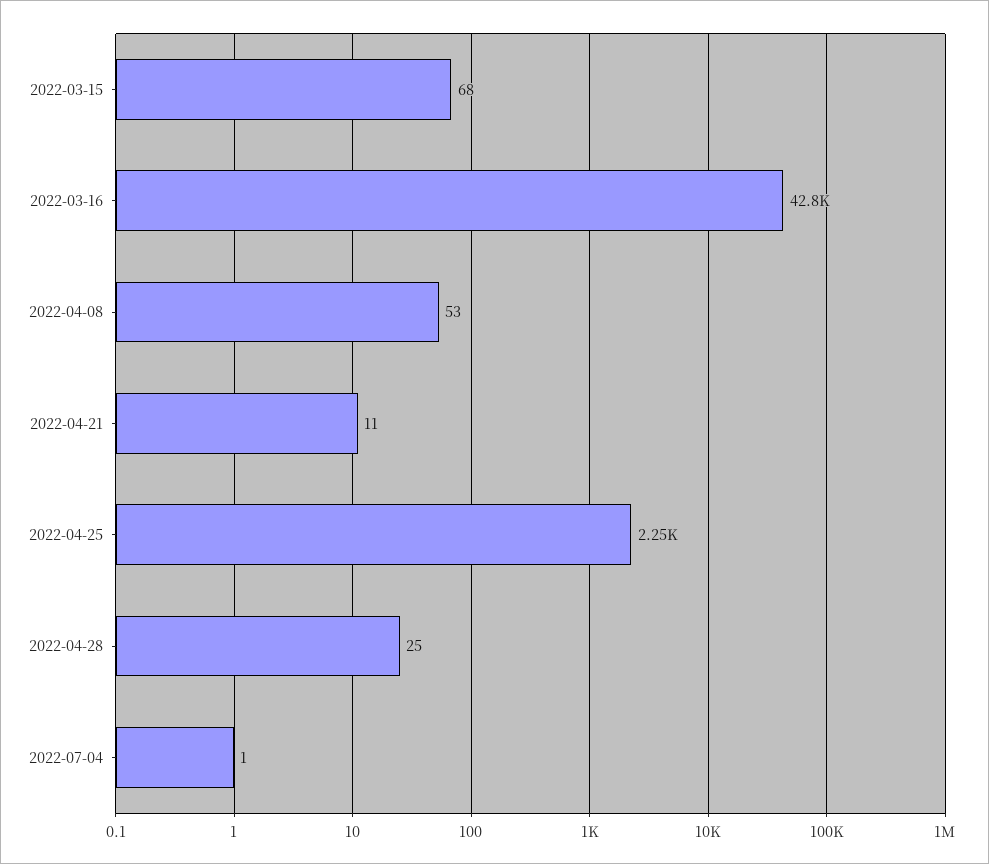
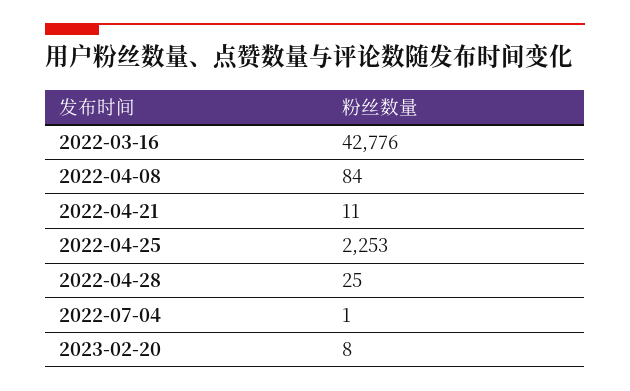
2022-03-15: 68 -> none
2022-04-08: 53 -> 84
2023-02-20: none -> 8

